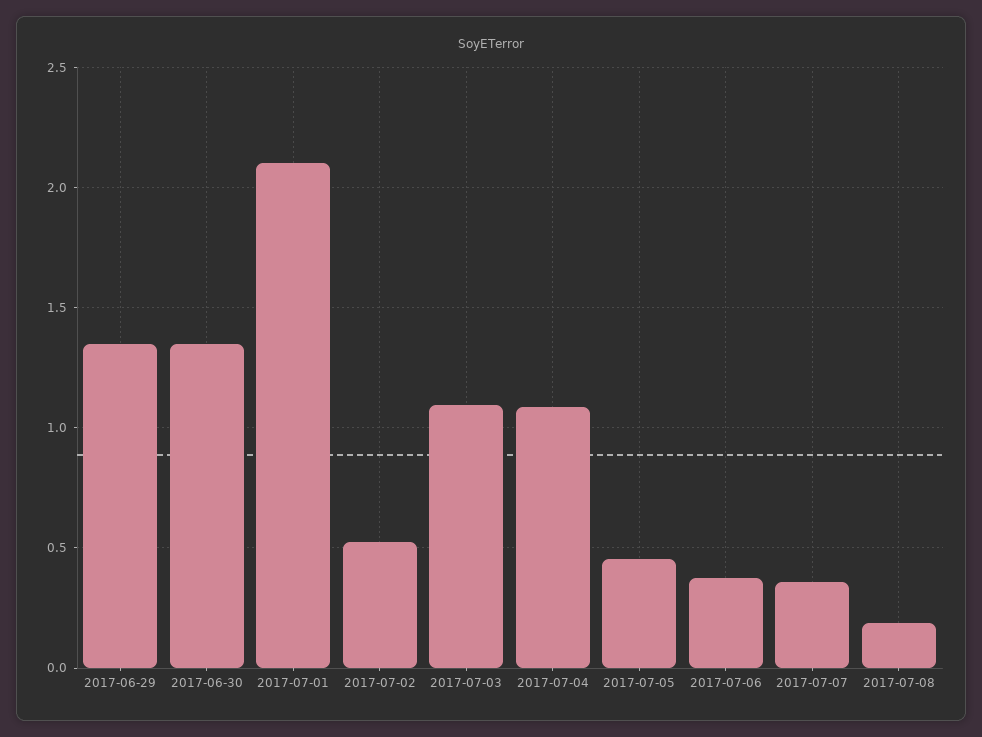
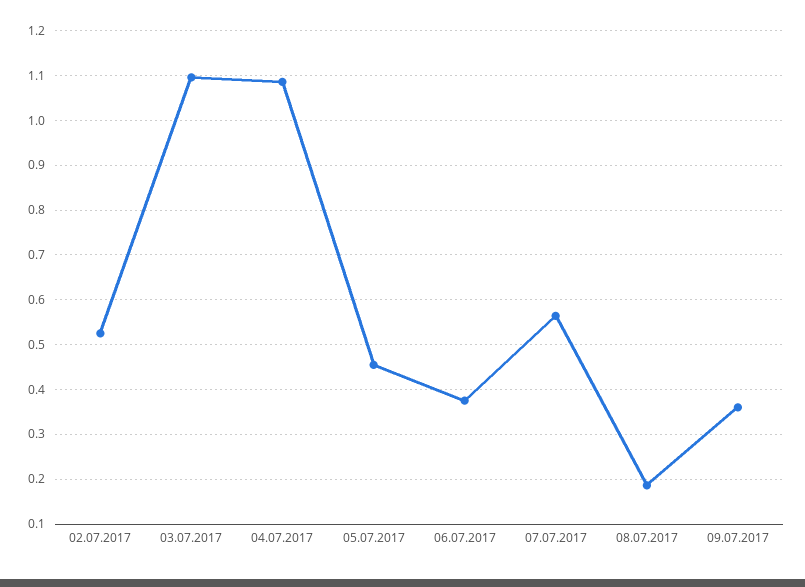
2017-06-29: 1.35 -> none
2017-06-30: 1.35 -> none
2017-07-01: 2.1 -> none
2017-07-07: 0.35 -> 0.56
09.07.2017: none -> 0.36

